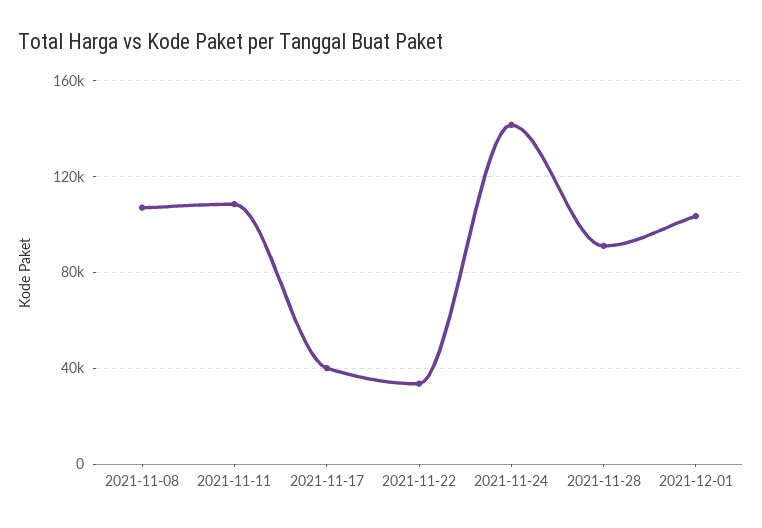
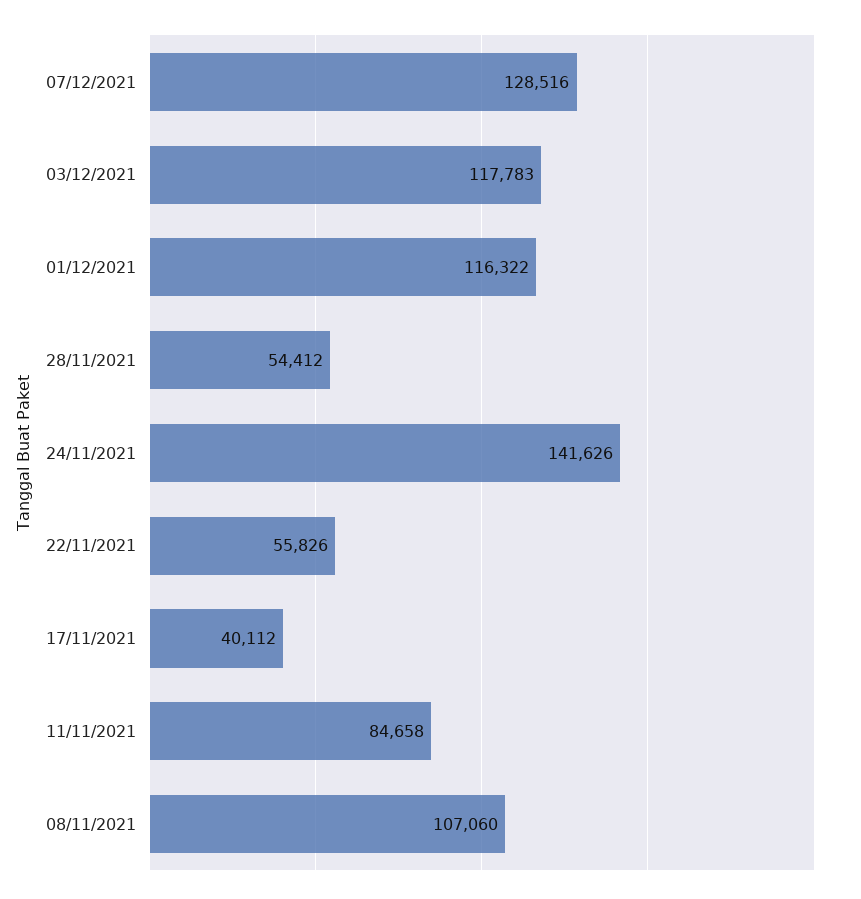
2021-11-11: 110000 -> 84658
2021-11-22: 35000 -> 55826
2021-11-28: 90000 -> 54412
2021-12-01: 105000 -> 116322
07/12/2021: none -> 128516
03/12/2021: none -> 117783

